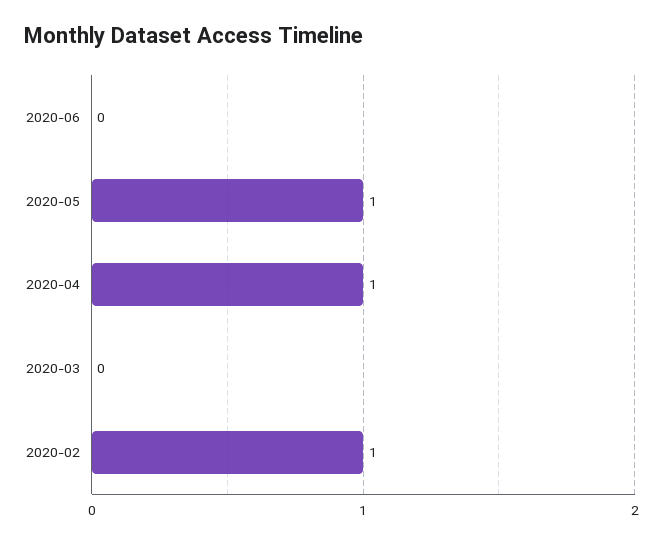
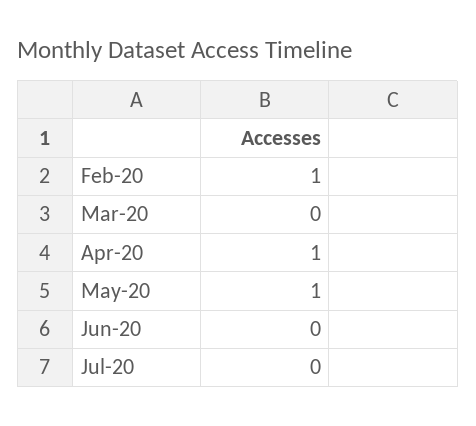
Jul-20: none -> 0

